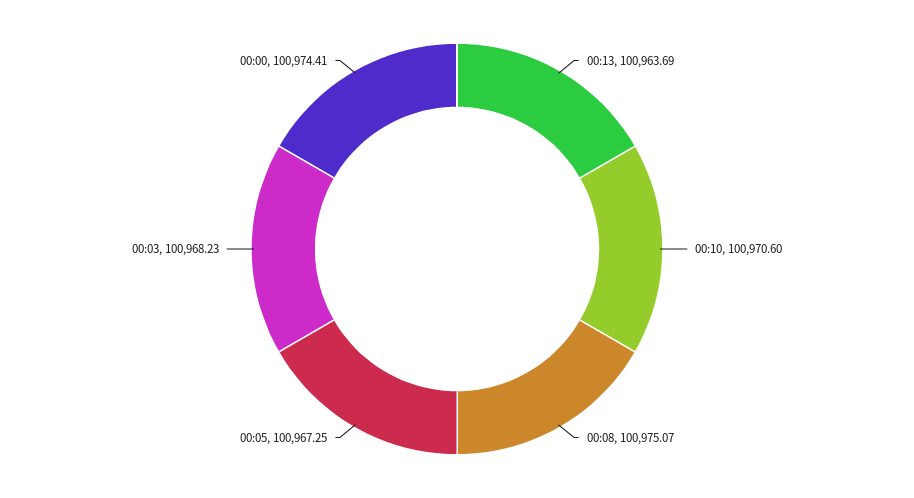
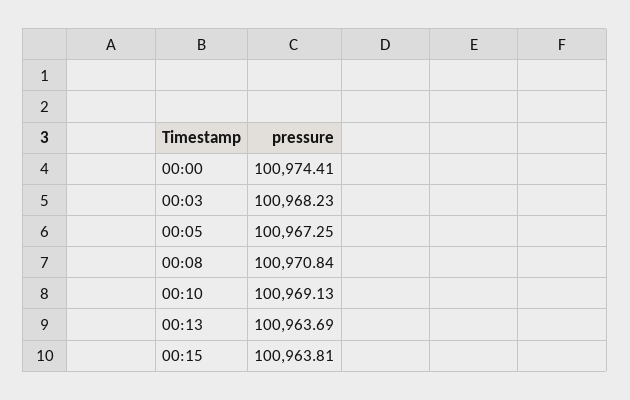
00:10: 100970.6 -> 100969.13
00:08: 100975.07 -> 100970.84
00:15: none -> 100963.81

